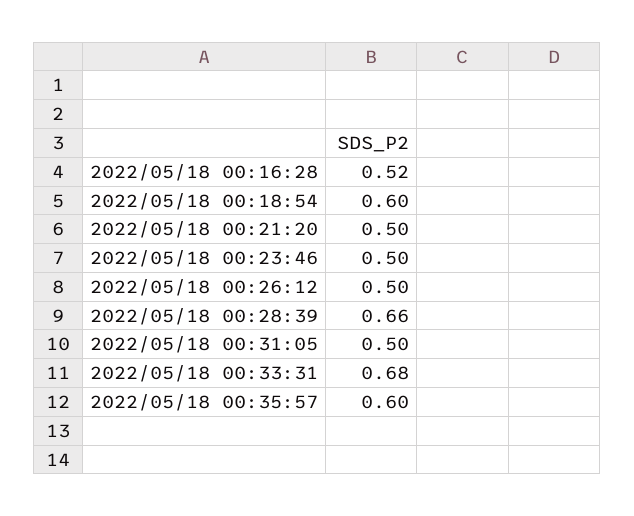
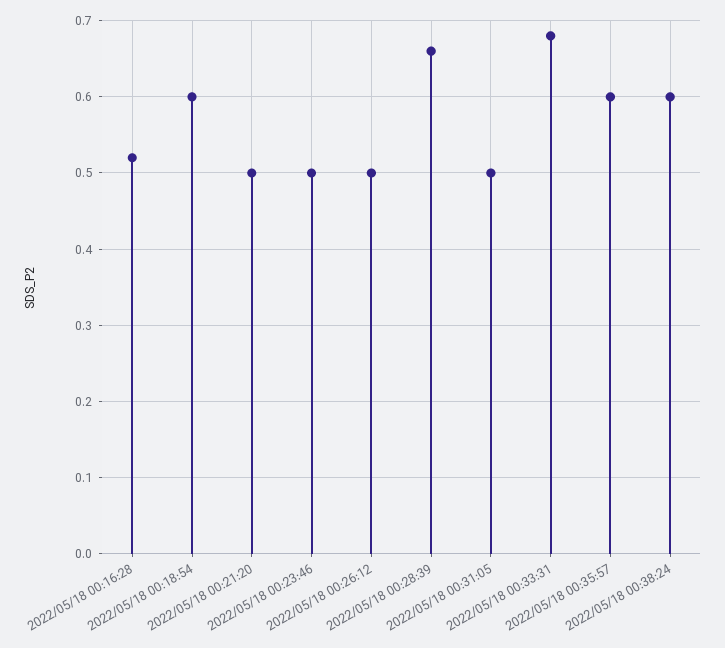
2022/05/18 00:38:24: none -> 0.6

